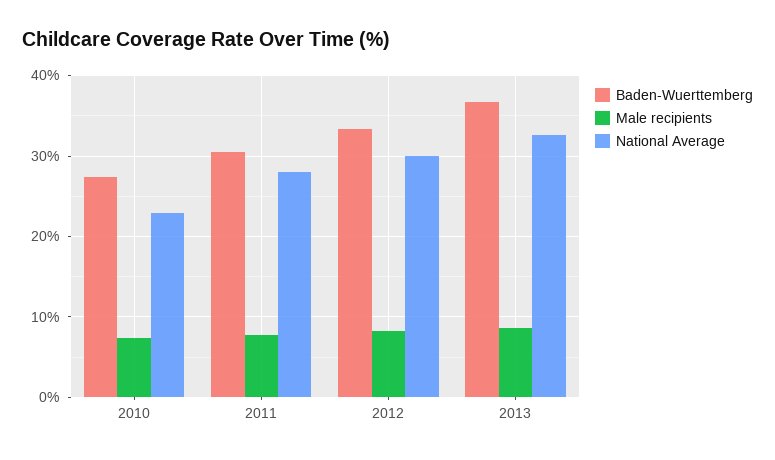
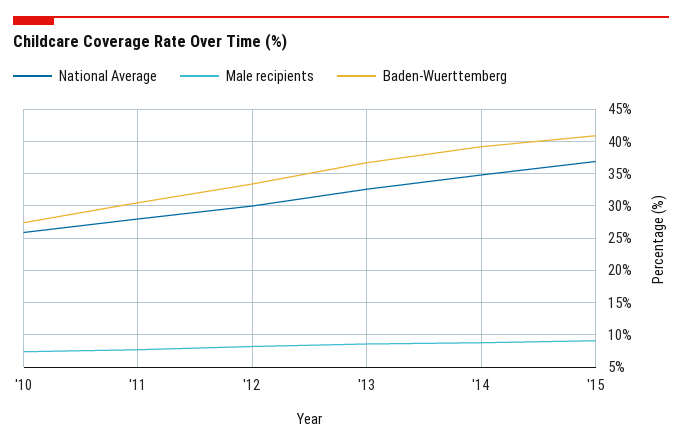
National Average, 2010: 23 -> 26
National Average, '14: none -> 35
Male recipients, '14: none -> 9
Baden-Wuerttemberg, '14: none -> 39
National Average, '15: none -> 37
Male recipients, '15: none -> 9
Baden-Wuerttemberg, '15: none -> 41

